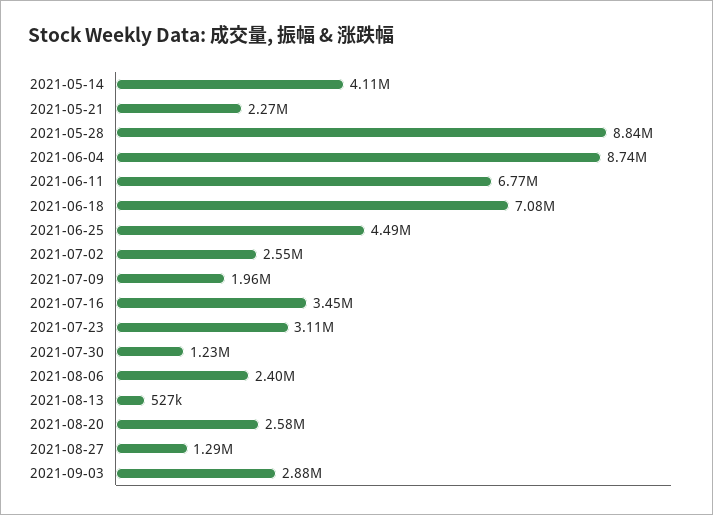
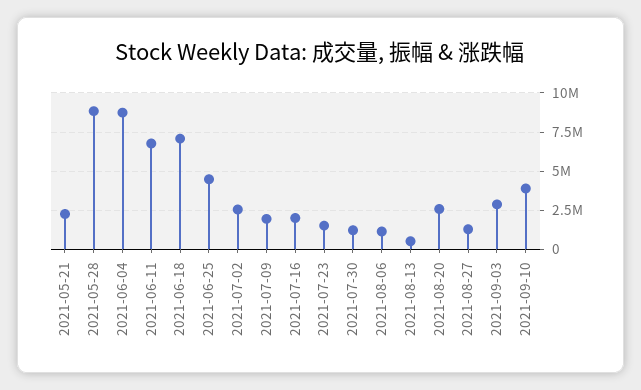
2021-05-14: 4110000 -> none
2021-07-16: 3450000 -> 2000000
2021-07-23: 3110000 -> 1500000
2021-08-06: 2400000 -> 1000000
2021-09-10: none -> 4000000

